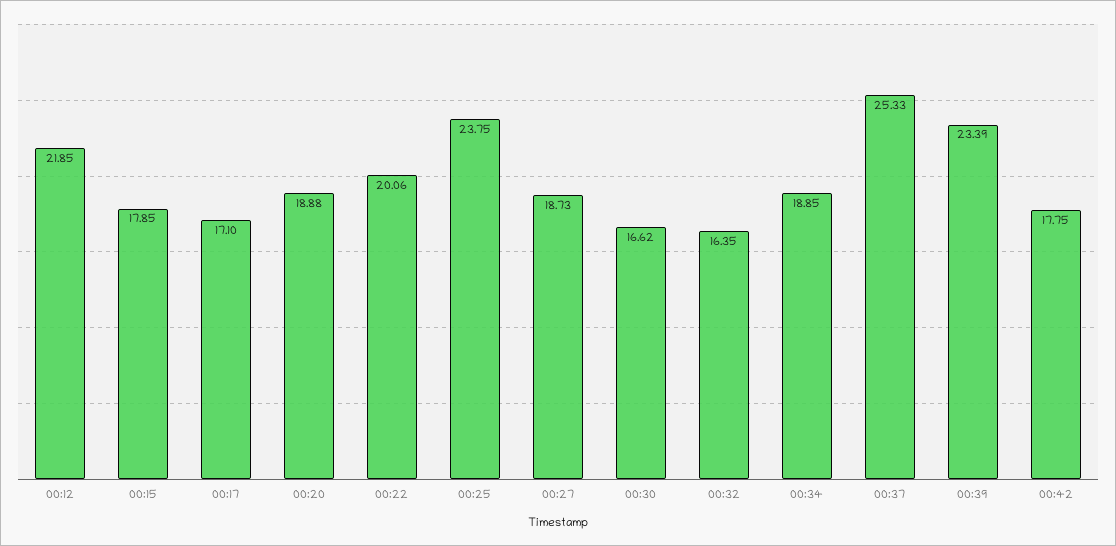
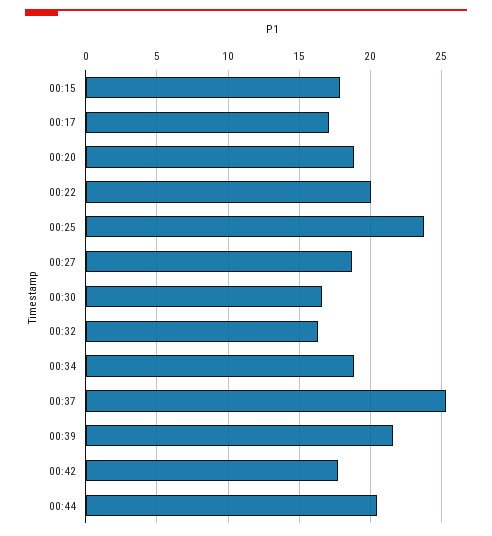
00:12: 21.85 -> none
00:39: 23.39 -> 21.5
00:44: none -> 20.5

